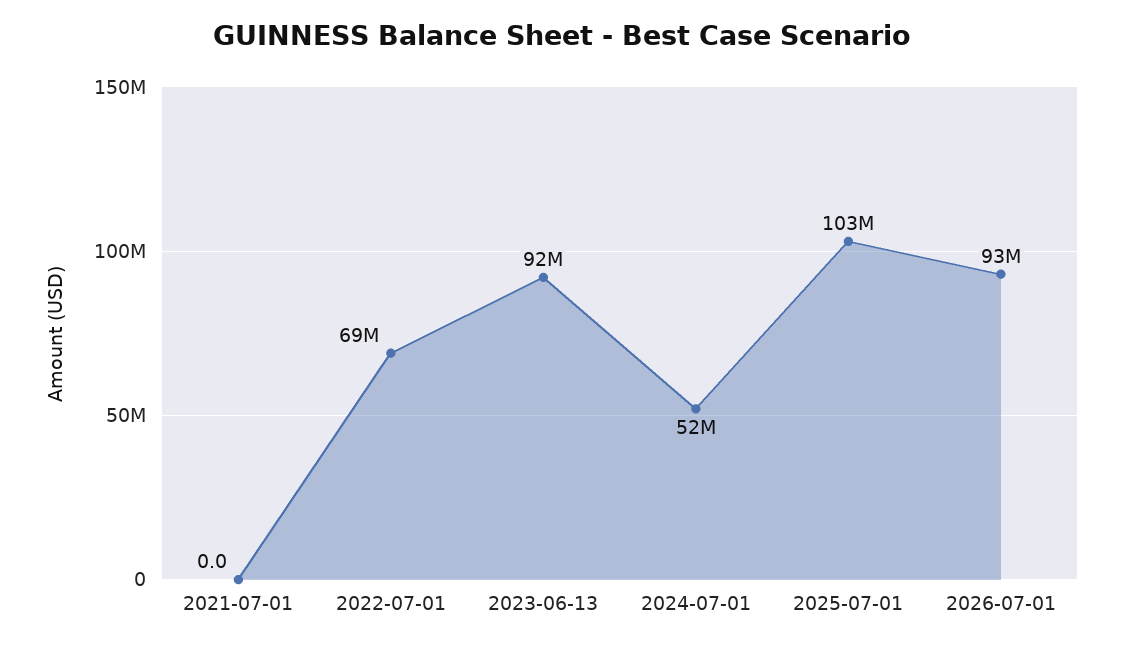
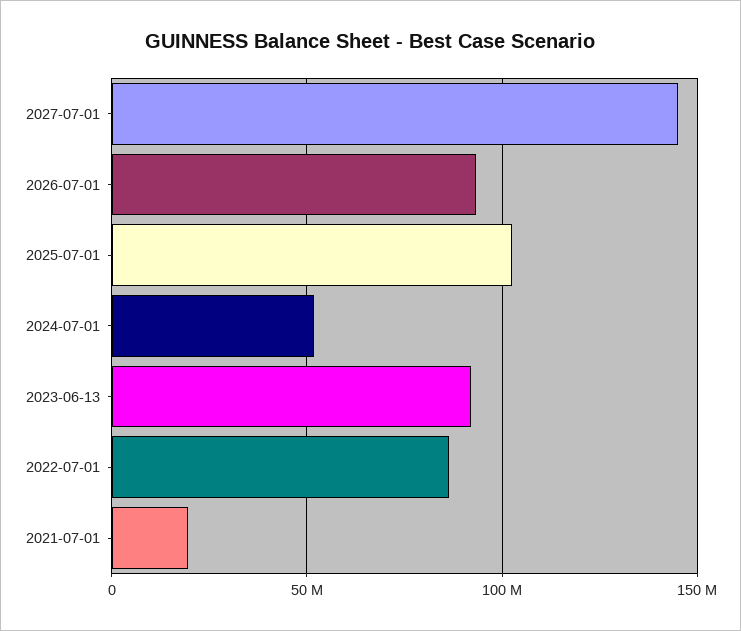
2021-07-01: 0 -> 20000000
2022-07-01: 69000000 -> 85000000
2027-07-01: none -> 145000000

